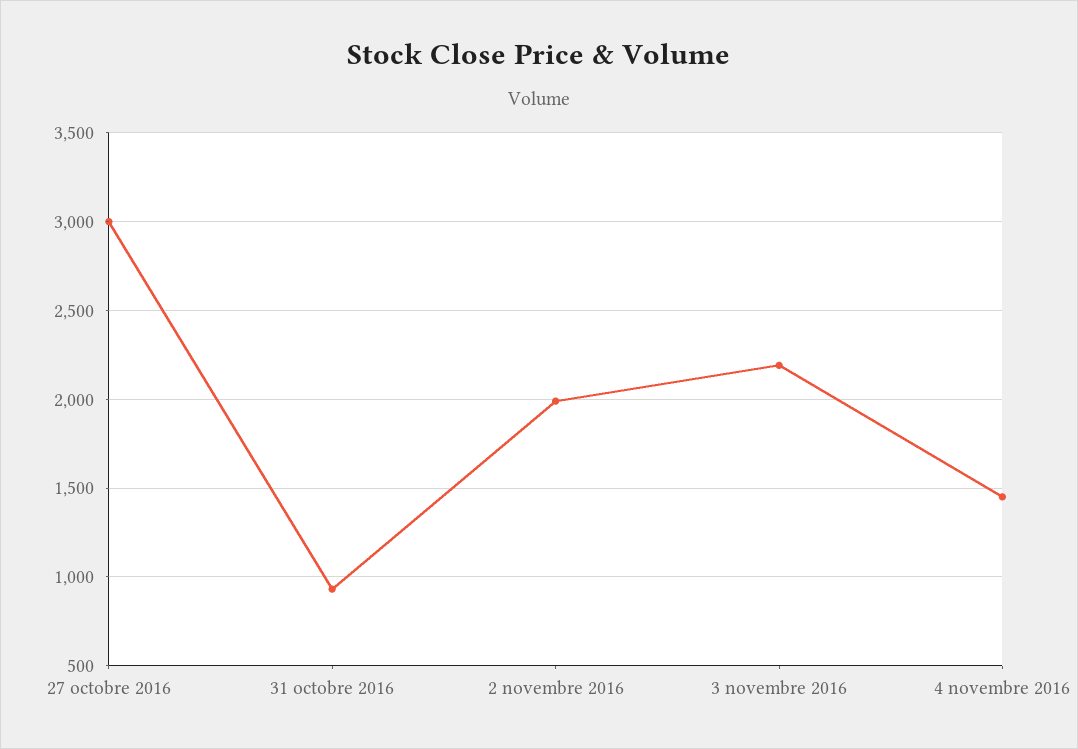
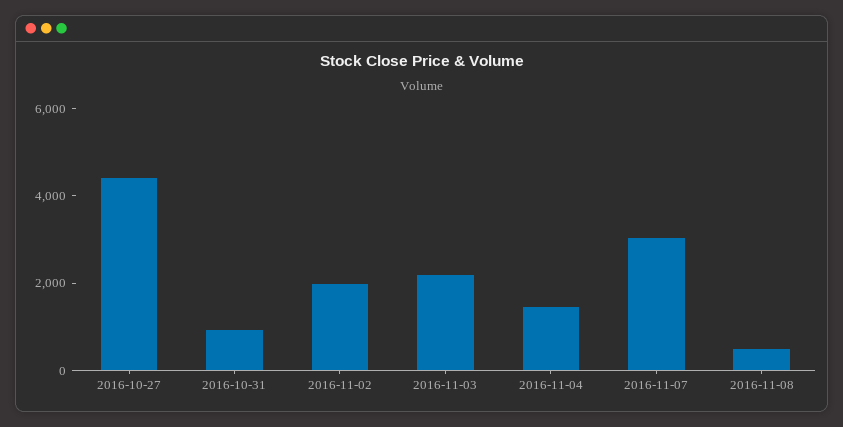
27 octobre 2016: 3000 -> 4500
2016-11-07: none -> 3000
2016-11-08: none -> 500

